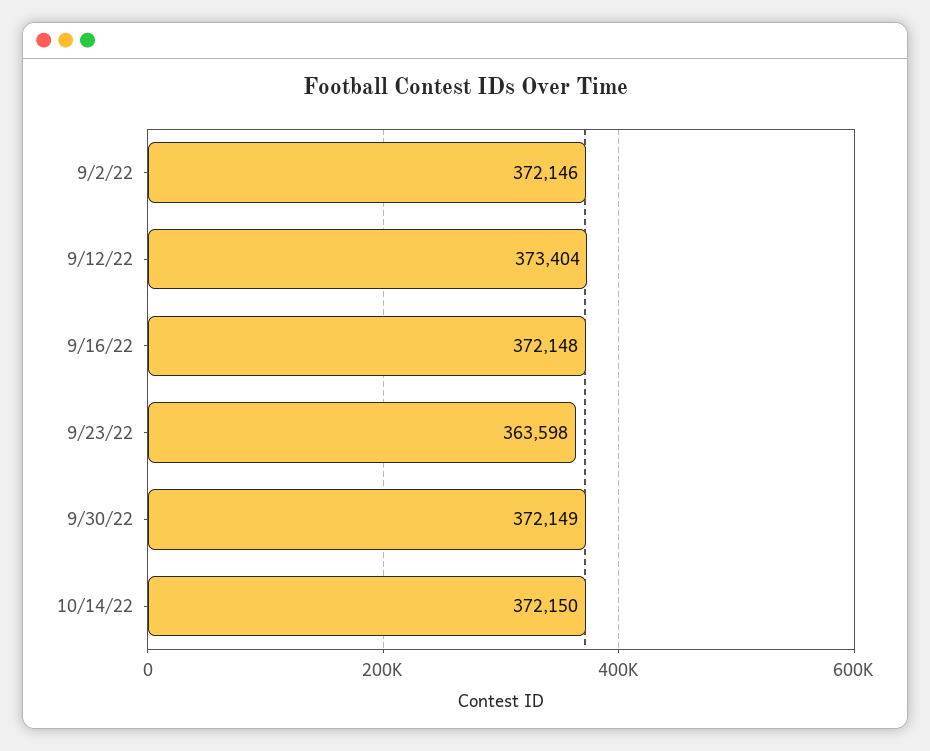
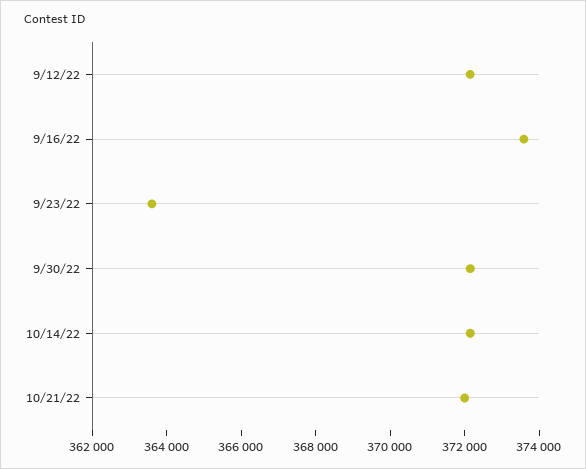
9/2/22: 372146 -> none
9/12/22: 373404 -> 372000
9/16/22: 372148 -> 373500
10/21/22: none -> 372000

